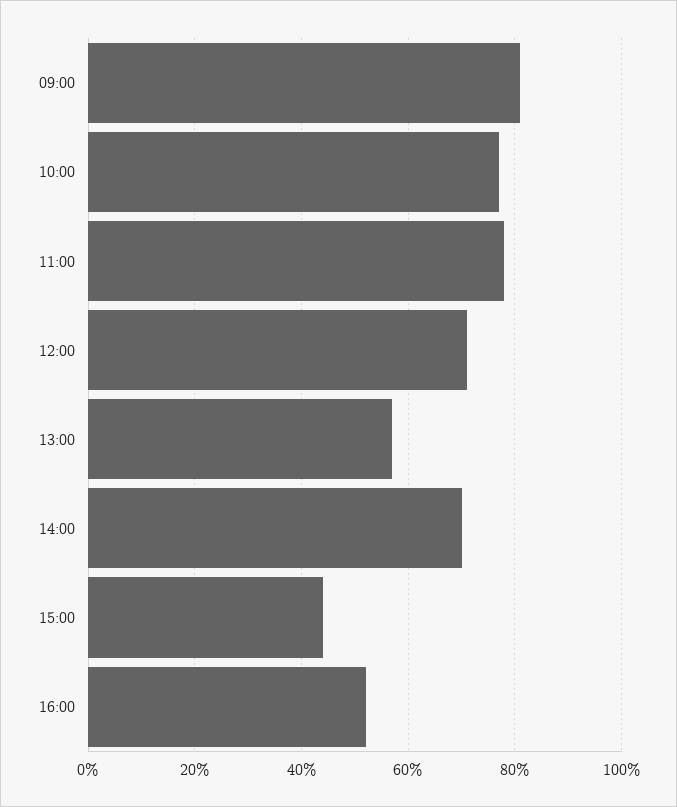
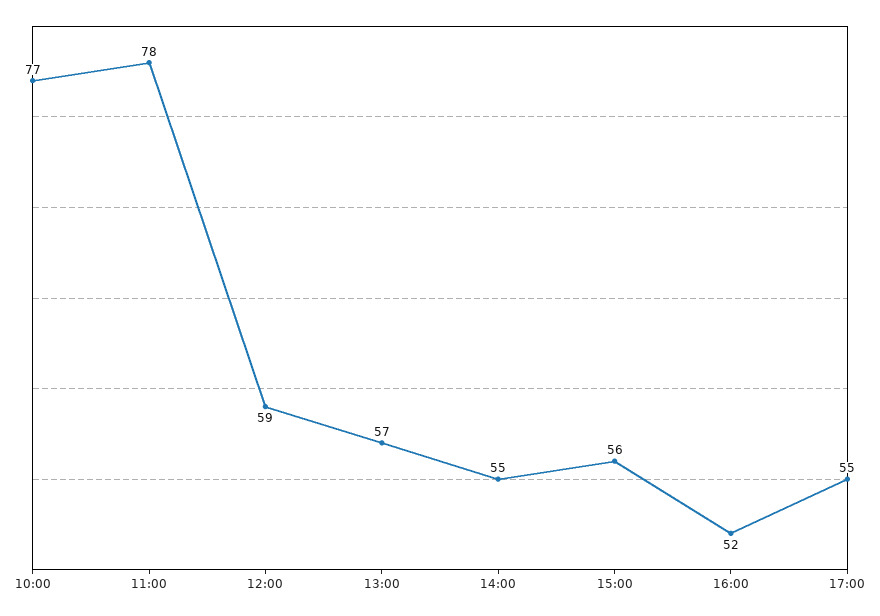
09:00: 80 -> none
12:00: 70 -> 59
14:00: 70 -> 55
15:00: 45 -> 56
17:00: none -> 55

